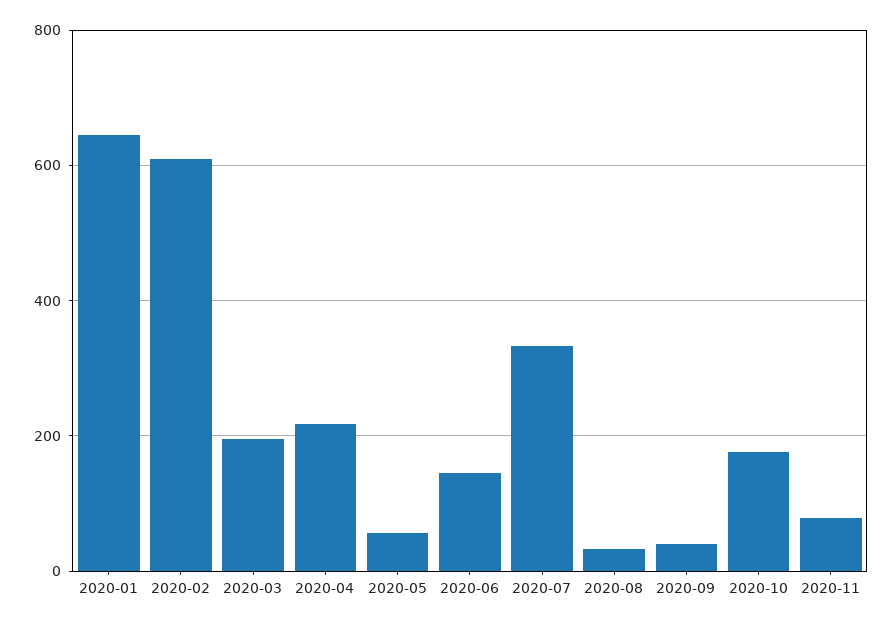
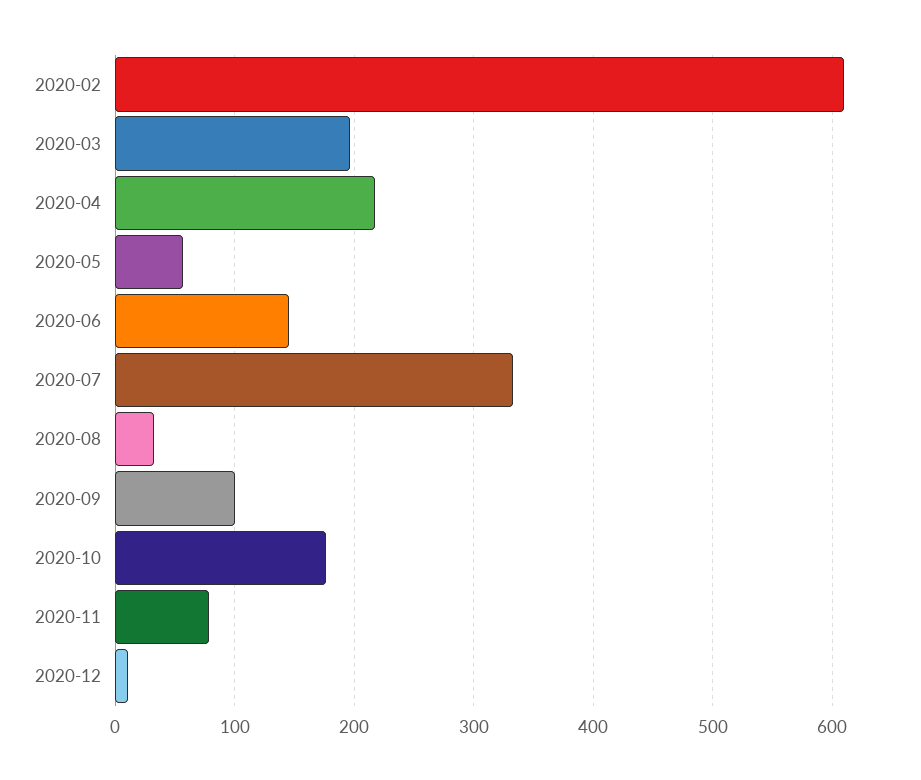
2020-01: 640 -> none
2020-09: 40 -> 100
2020-12: none -> 10

